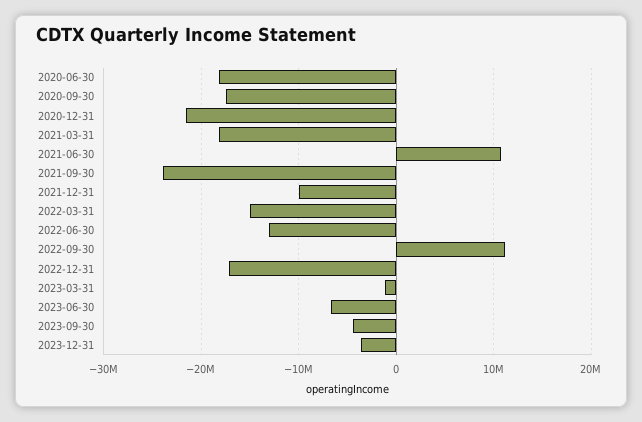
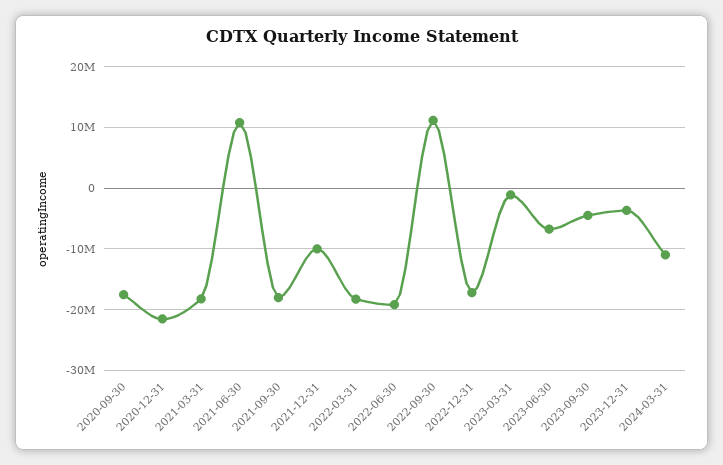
2020-06-30: -18000000 -> none
2021-09-30: -24000000 -> -18000000
2022-03-31: -15000000 -> -18000000
2022-06-30: -13000000 -> -19000000
2024-03-31: none -> -11000000

